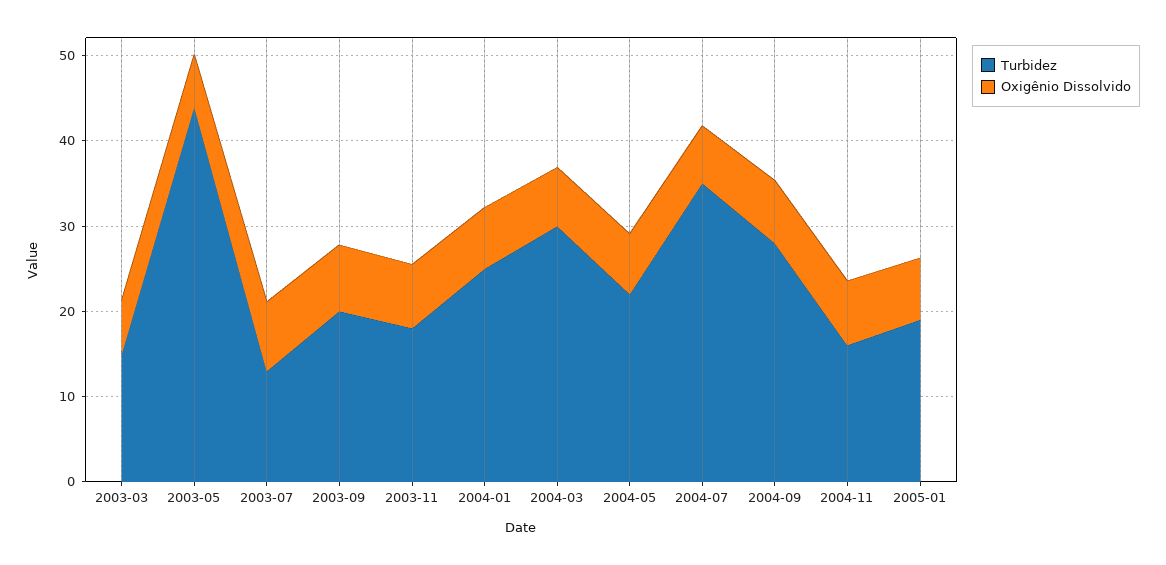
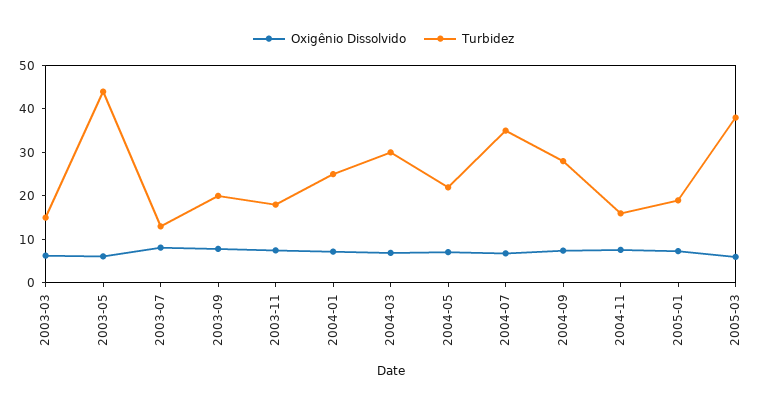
Oxigênio Dissolvido, 2005-03: none -> 6
Turbidez, 2005-03: none -> 38

